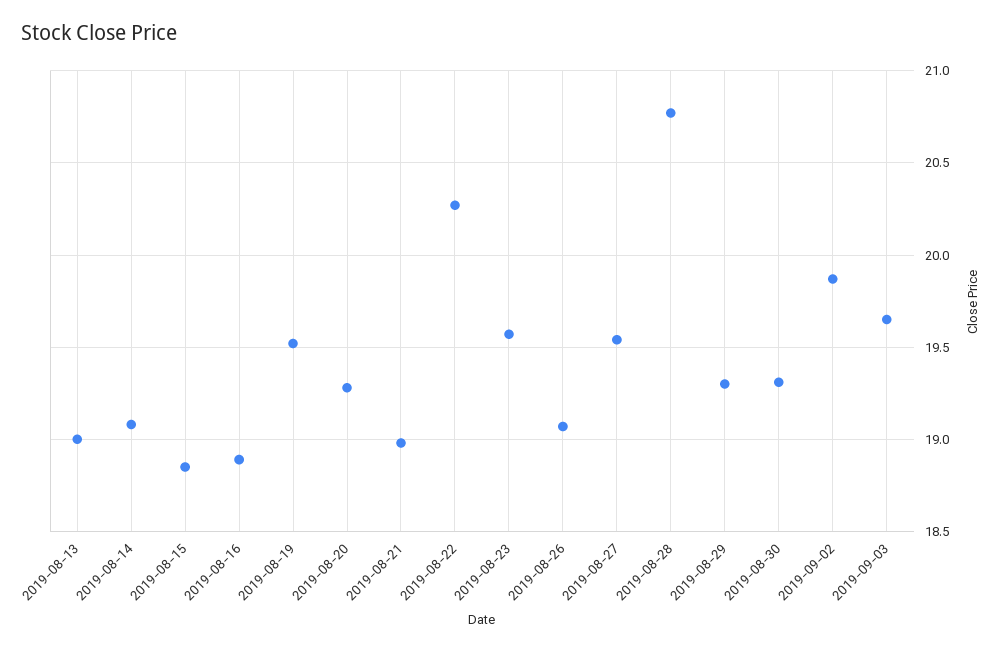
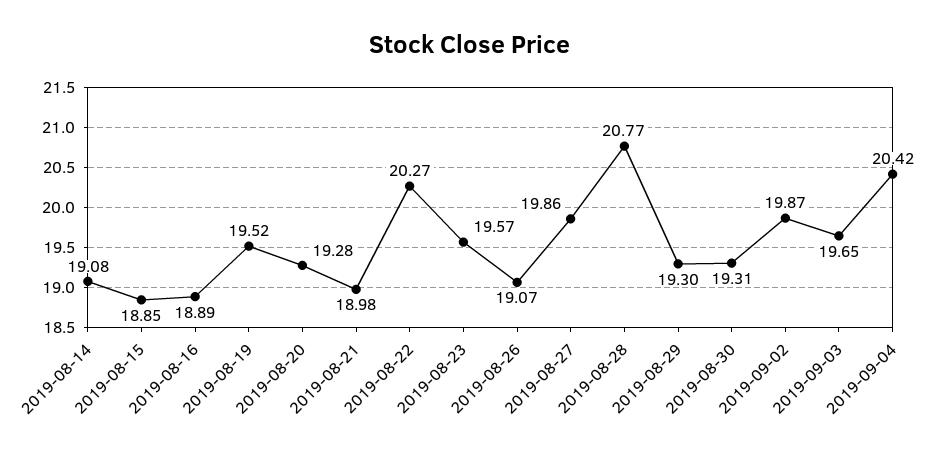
2019-08-13: 19 -> none
2019-08-27: 19.55 -> 19.86
2019-09-04: none -> 20.42

